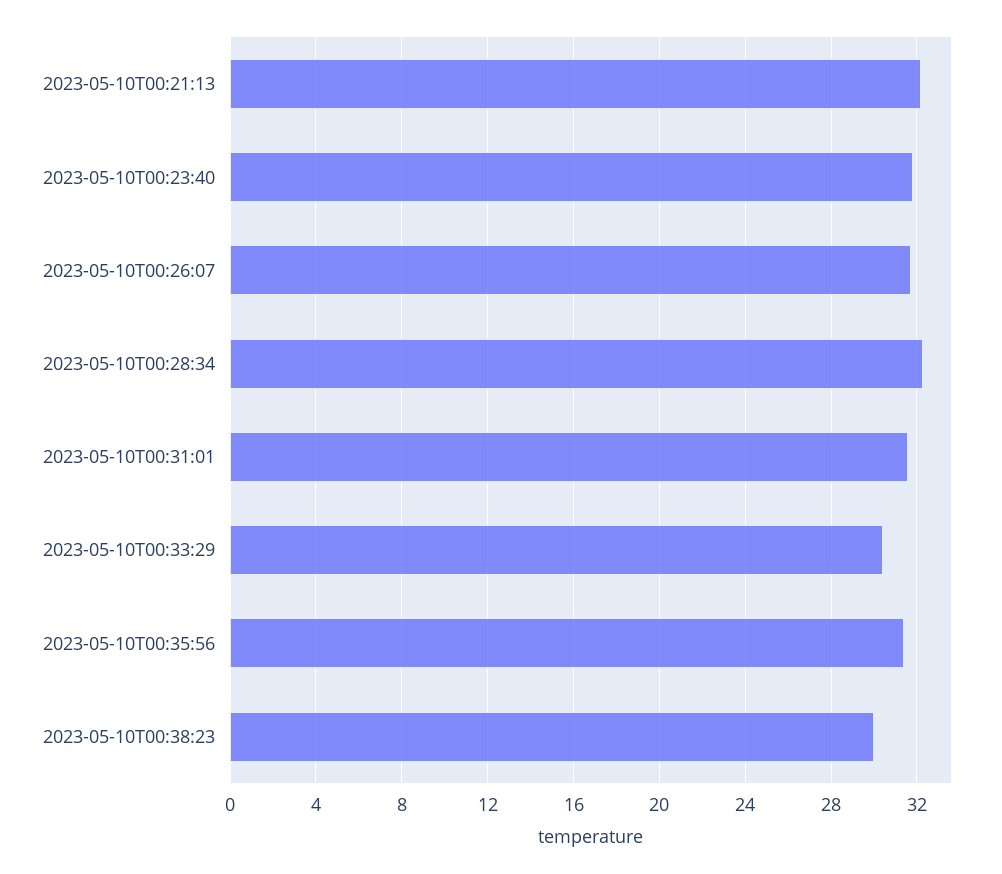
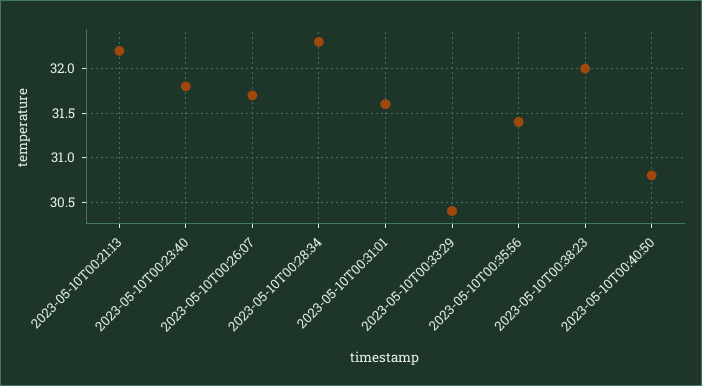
2023-05-10T00:38:23: 30 -> 32
2023-05-10T00:40:50: none -> 30.8

